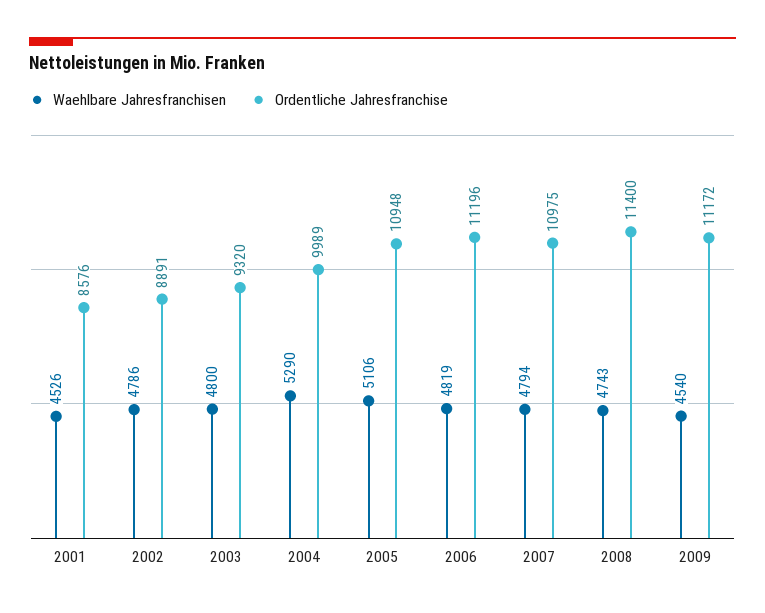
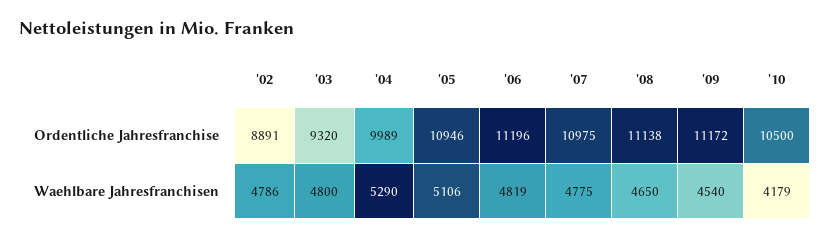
Waehlbare Jahresfranchisen, 2001: 4526 -> none
Ordentliche Jahresfranchise, 2001: 8576 -> none
Ordentliche Jahresfranchise, 2005: 10948 -> 10946
Waehlbare Jahresfranchisen, 2007: 4794 -> 4775
Waehlbare Jahresfranchisen, 2008: 4743 -> 4650
Ordentliche Jahresfranchise, 2008: 11400 -> 11138
Ordentliche Jahresfranchise, '10: none -> 10500
Waehlbare Jahresfranchisen, '10: none -> 4179

